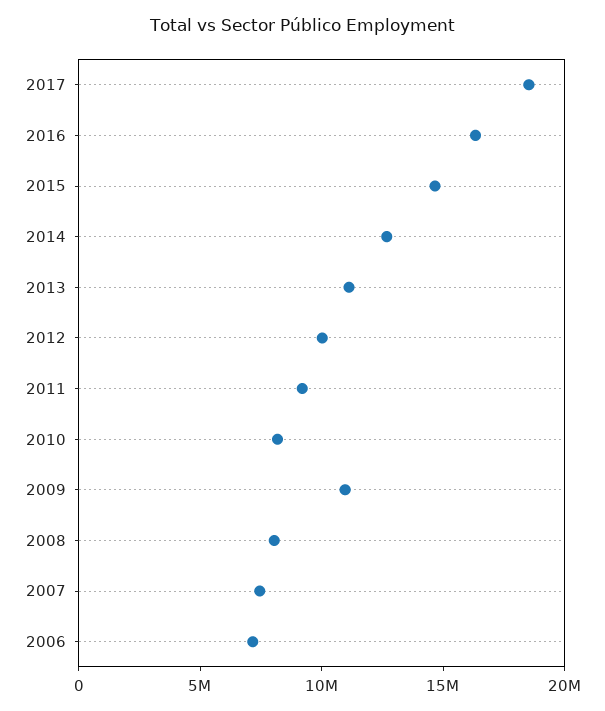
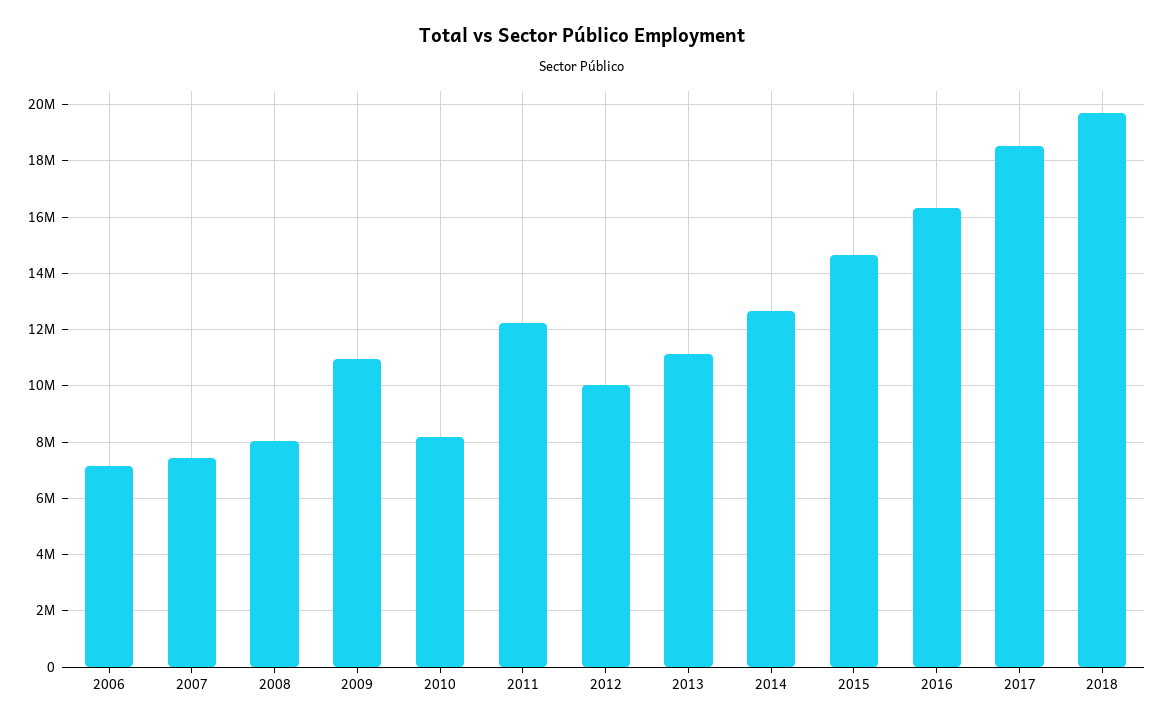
2011: 9000000 -> 12250000
2018: none -> 19750000

